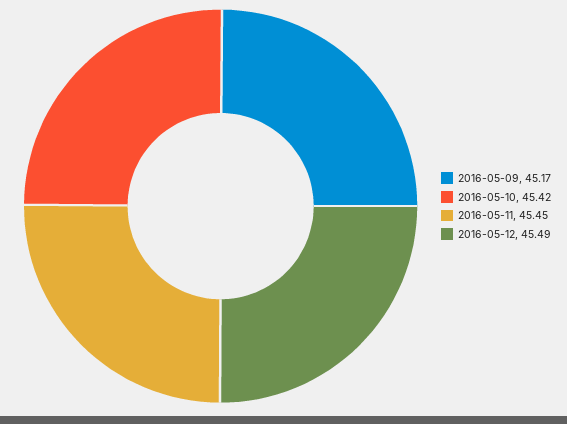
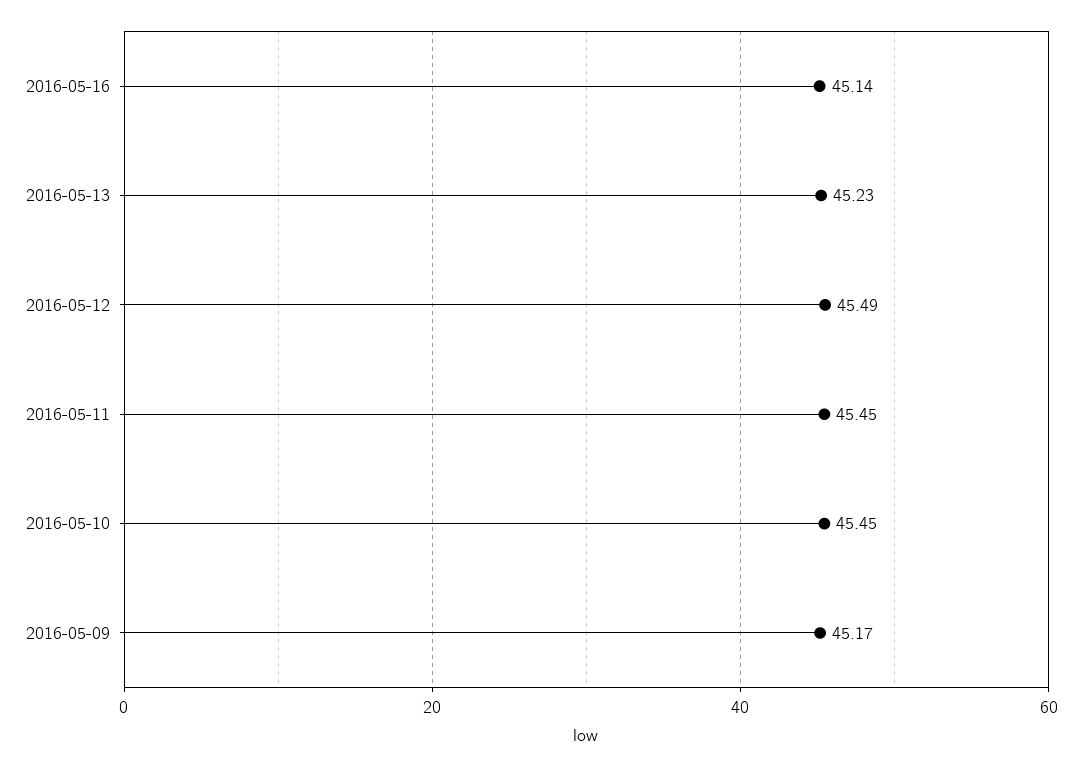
2016-05-10: 45.42 -> 45.45
2016-05-16: none -> 45.14
2016-05-13: none -> 45.23

